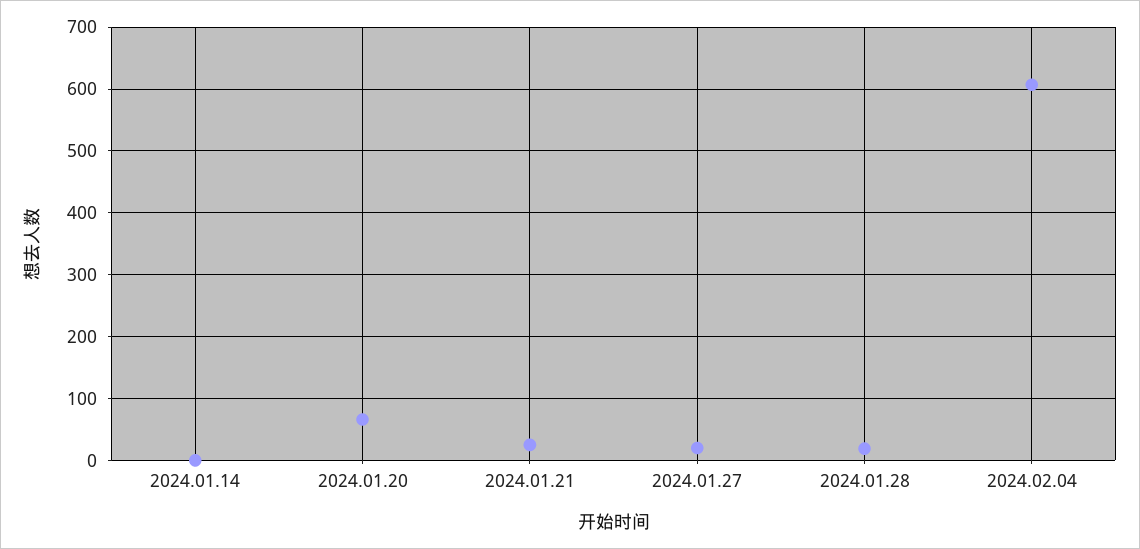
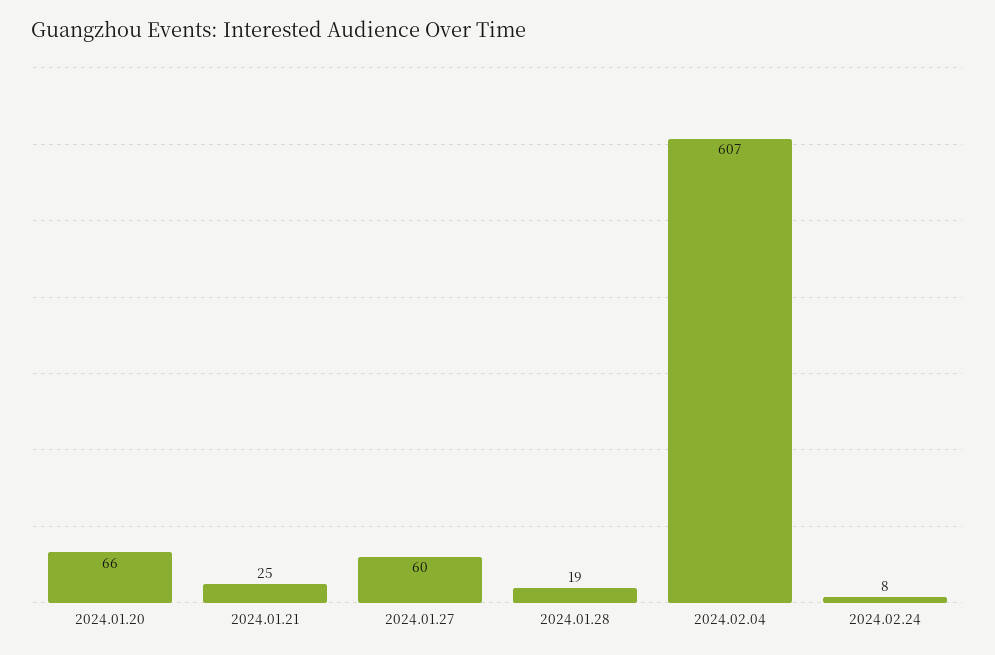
2024.01.14: 0 -> none
2024.01.27: 20 -> 60
2024.02.24: none -> 8

